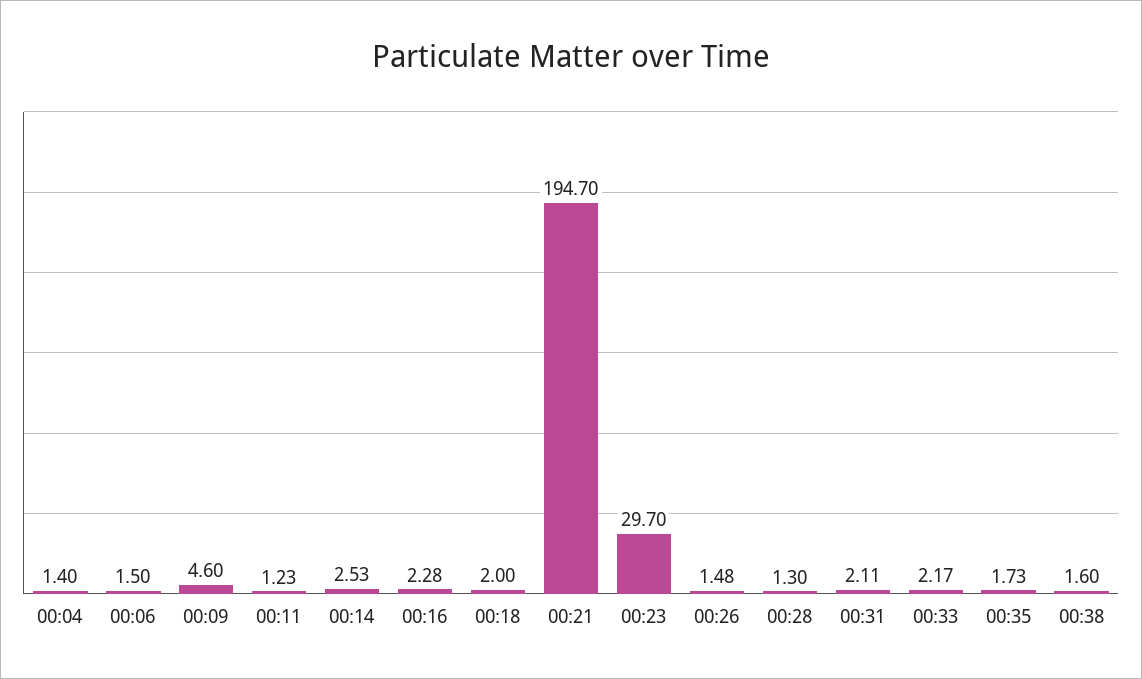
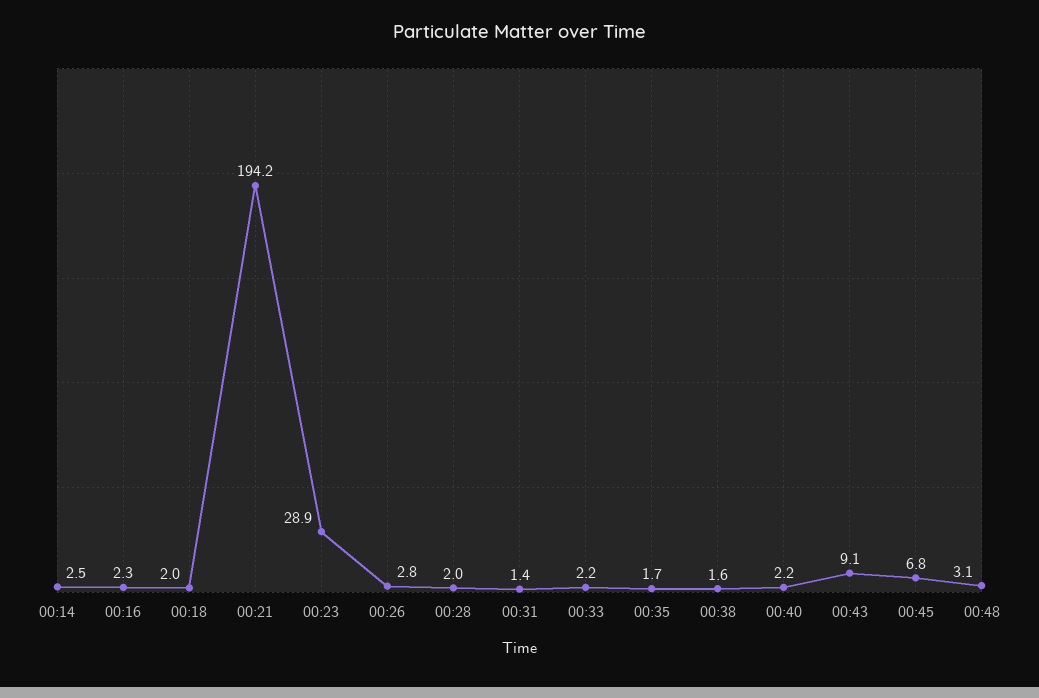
00:04: 1.4 -> none
00:06: 1.5 -> none
00:09: 4.6 -> none
00:11: 1.23 -> none
00:21: 194.7 -> 194.2
00:23: 29.7 -> 28.9
00:26: 1.48 -> 2.8
00:28: 1.3 -> 2
00:31: 2.11 -> 1.4
00:40: none -> 2.2
00:43: none -> 9.1
00:45: none -> 6.8
00:48: none -> 3.1

